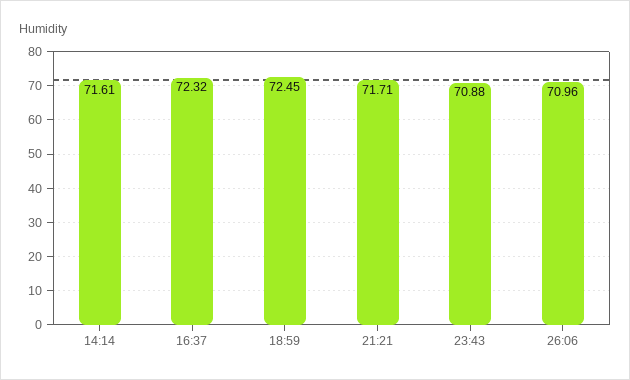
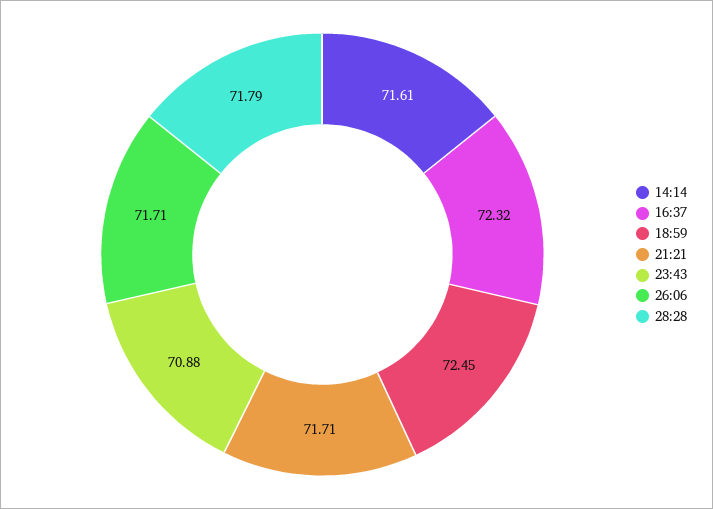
26:06: 70.96 -> 71.71
28:28: none -> 71.79

